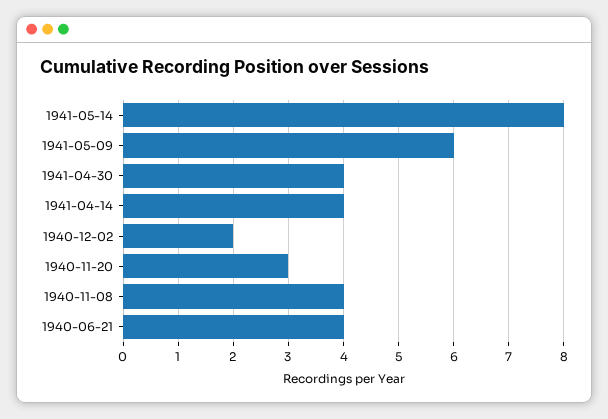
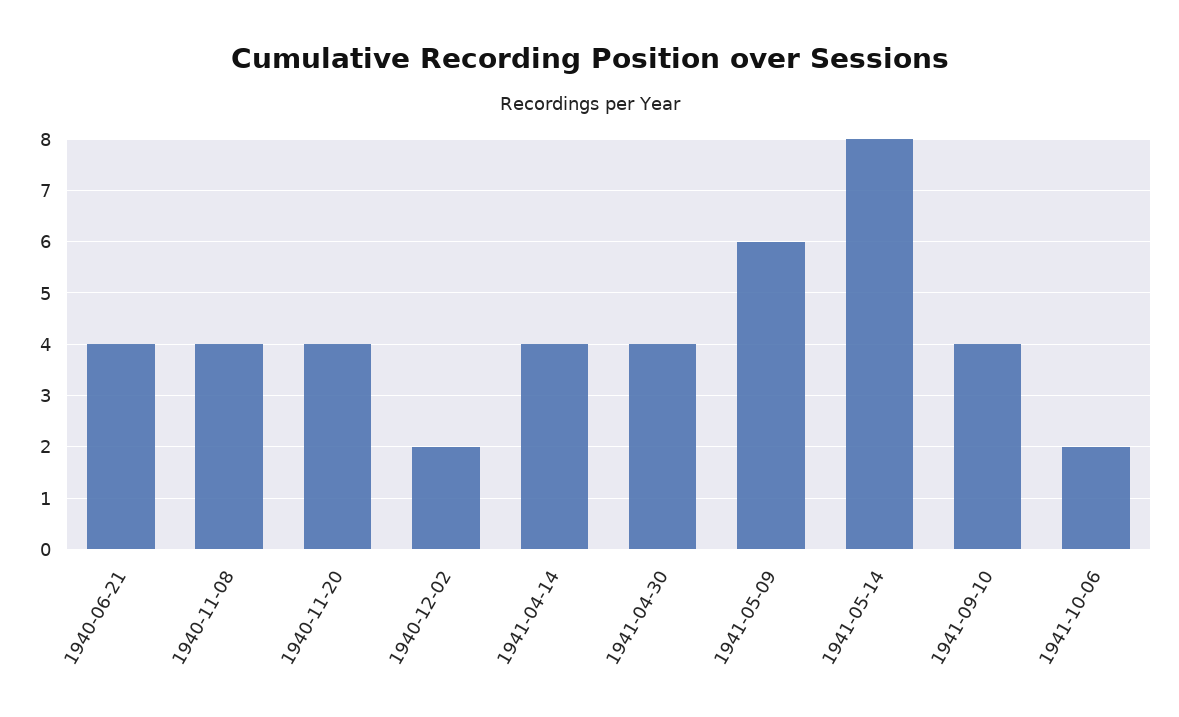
1940-11-20: 3 -> 4
1941-09-10: none -> 4
1941-10-06: none -> 2

